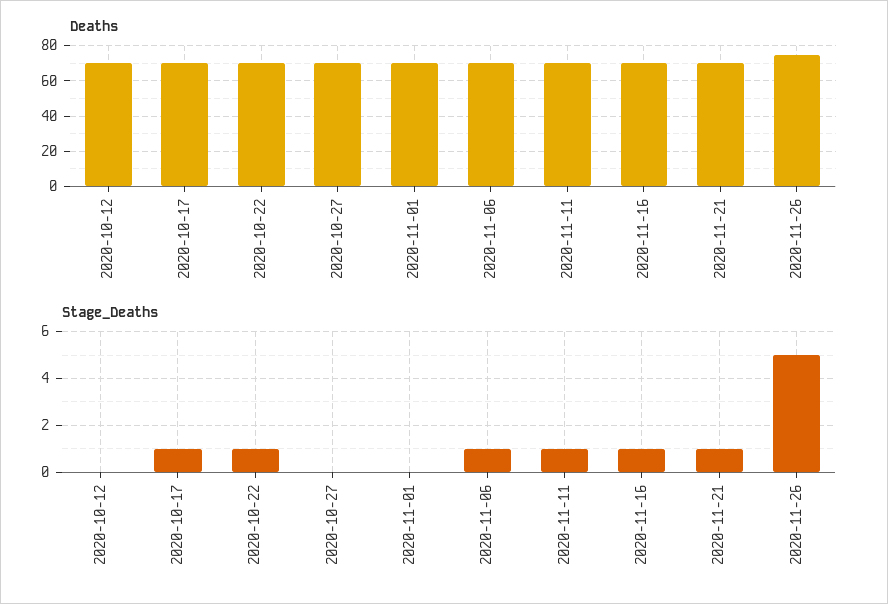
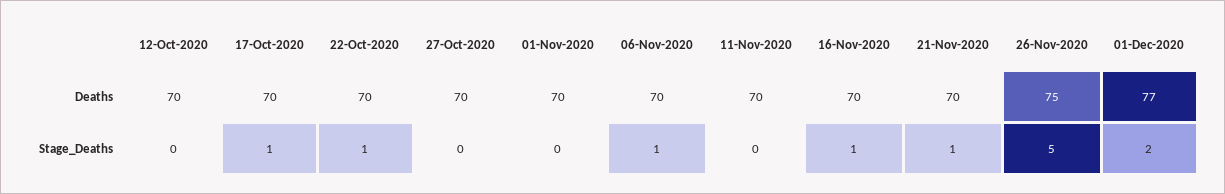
Stage_Deaths, 2020-11-11: 1 -> 0
Deaths, 01-Dec-2020: none -> 77
Stage_Deaths, 01-Dec-2020: none -> 2

